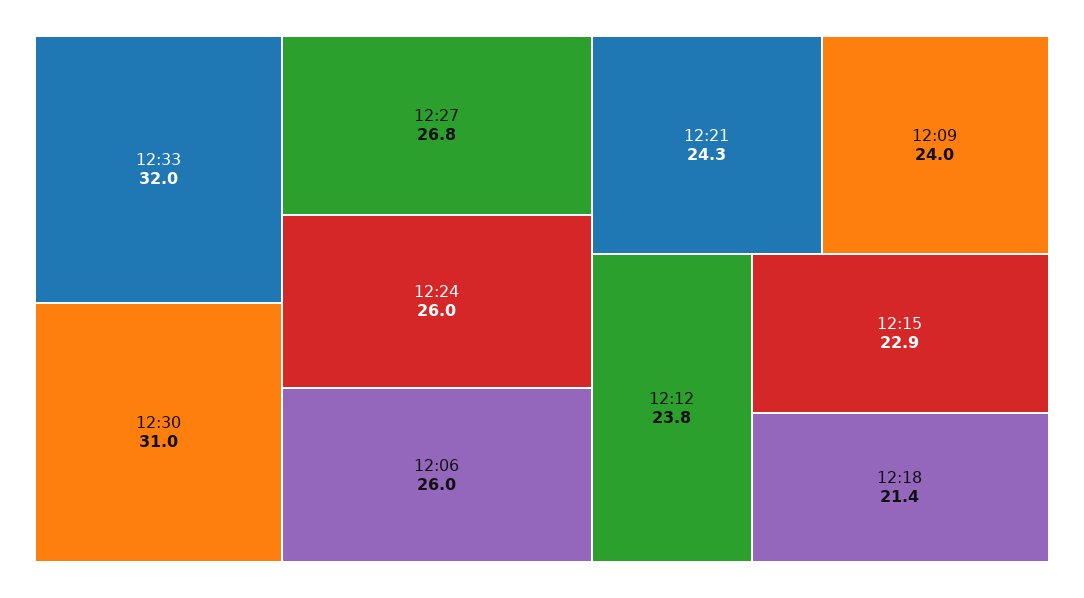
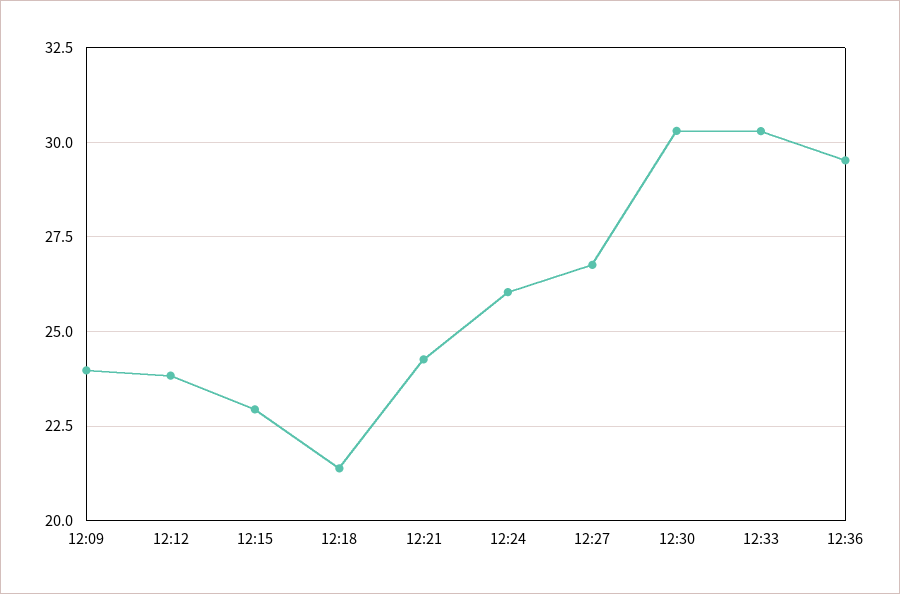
12:33: 32 -> 30.25
12:30: 31 -> 30.25
12:06: 26 -> none
12:36: none -> 29.5

